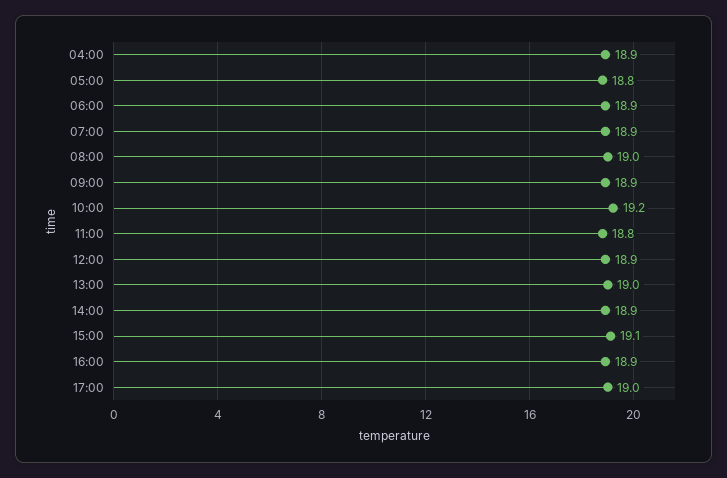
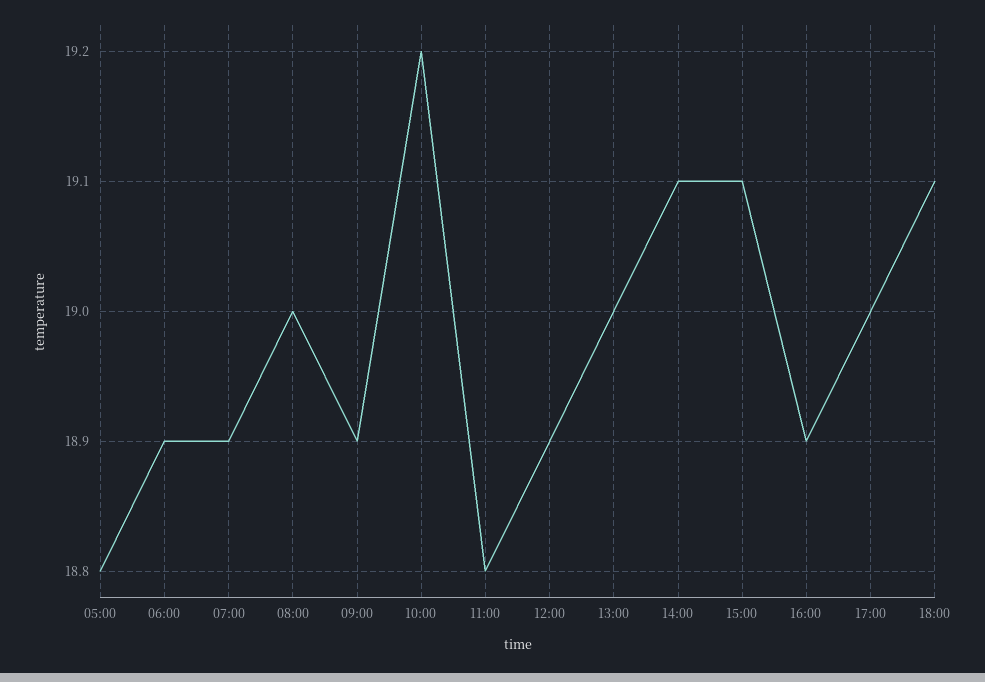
04:00: 18.9 -> none
14:00: 18.9 -> 19.1
18:00: none -> 19.1

